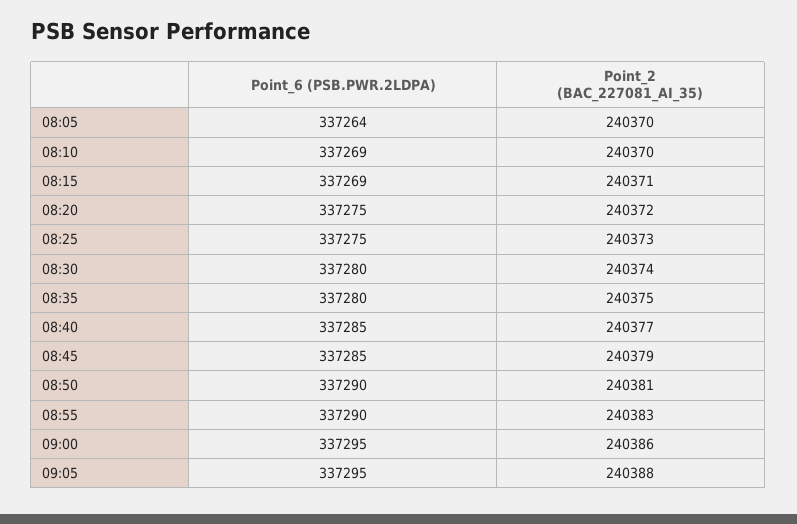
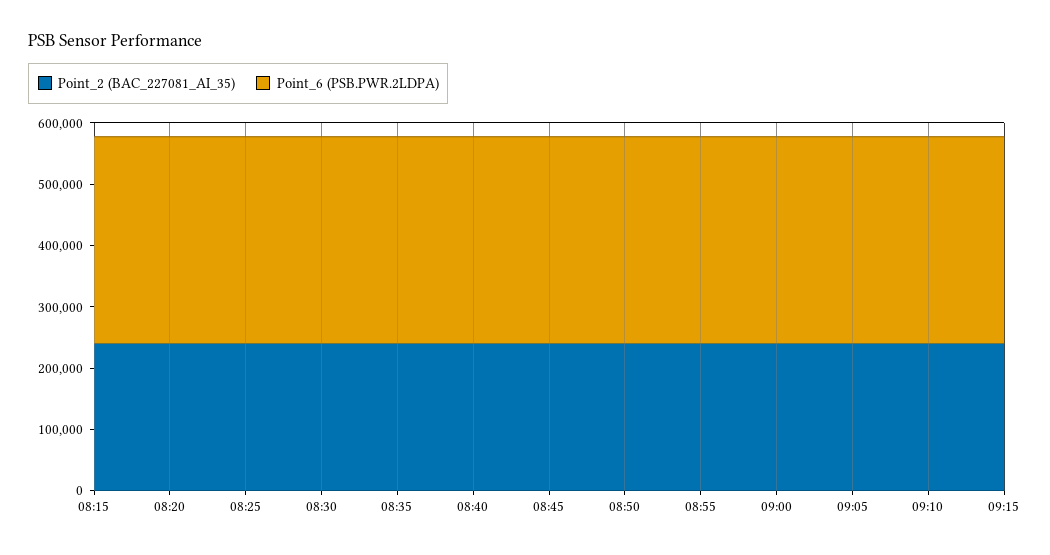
Point_6 (PSB.PWR.2LDPA), 08:05: 337264 -> none
Point_2 (BAC_227081_AI_35), 08:05: 240370 -> none
Point_6 (PSB.PWR.2LDPA), 08:10: 337269 -> none
Point_2 (BAC_227081_AI_35), 08:10: 240370 -> none
Point_2 (BAC_227081_AI_35), 09:10: none -> 240000
Point_6 (PSB.PWR.2LDPA), 09:10: none -> 340000
Point_2 (BAC_227081_AI_35), 09:15: none -> 240000
Point_6 (PSB.PWR.2LDPA), 09:15: none -> 340000

